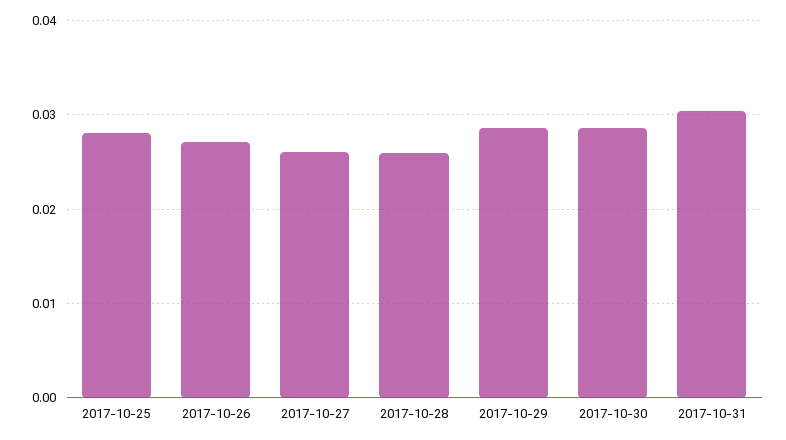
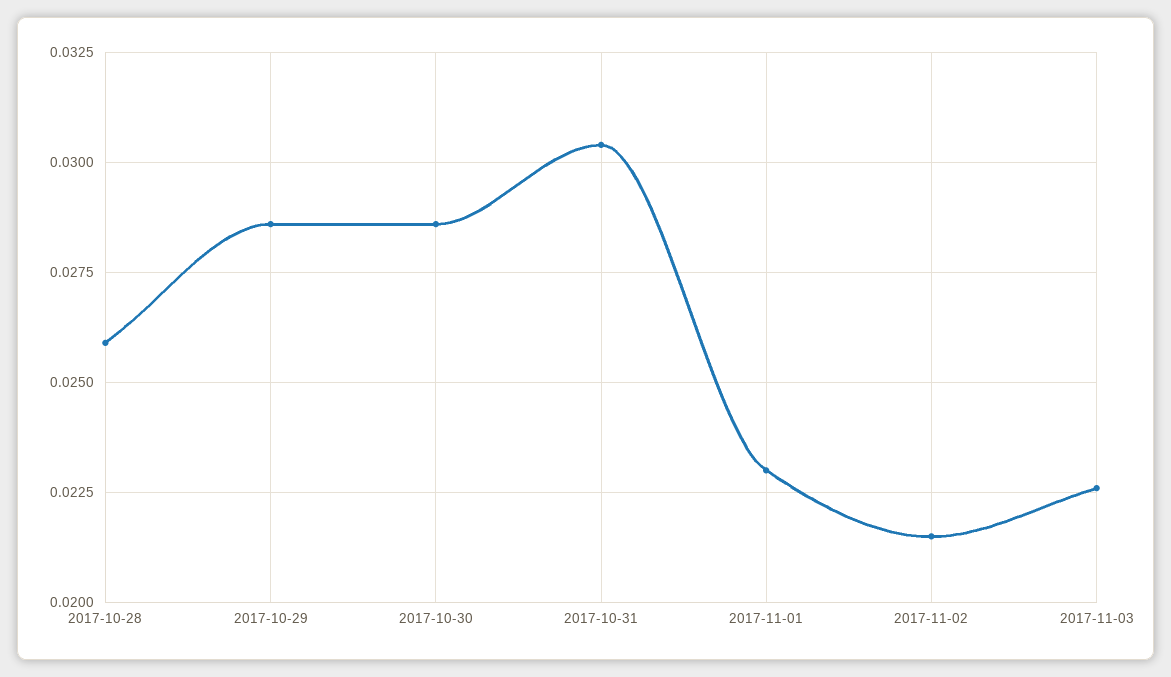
2017-10-25: 0.028 -> none
2017-10-26: 0.027 -> none
2017-10-27: 0.026 -> none
2017-11-01: none -> 0.023
2017-11-02: none -> 0.0215
2017-11-03: none -> 0.0225

